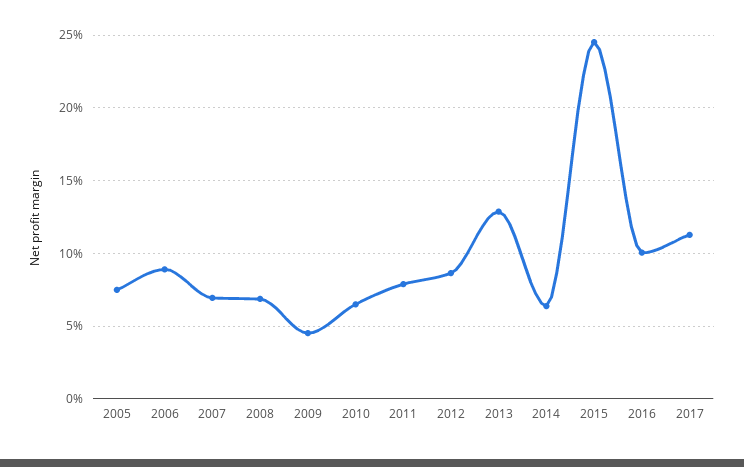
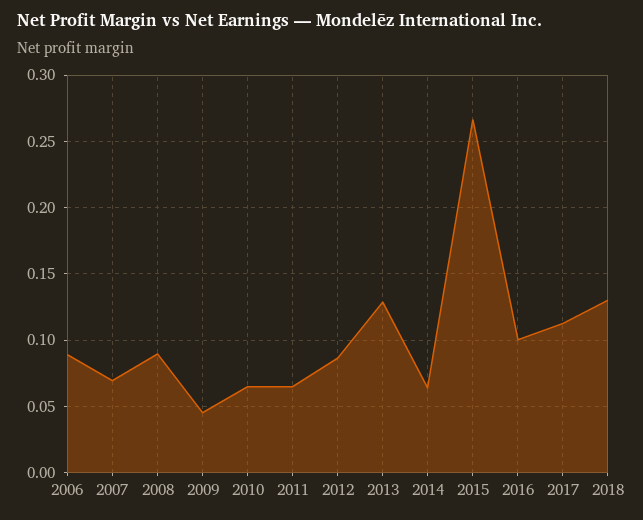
2005: 0.075 -> none
2008: 0.07 -> 0.09
2011: 0.08 -> 0.065
2015: 0.245 -> 0.265
2018: none -> 0.13

